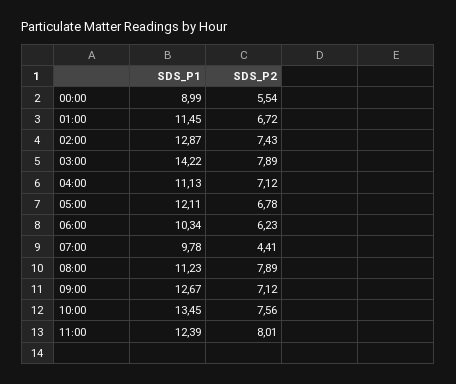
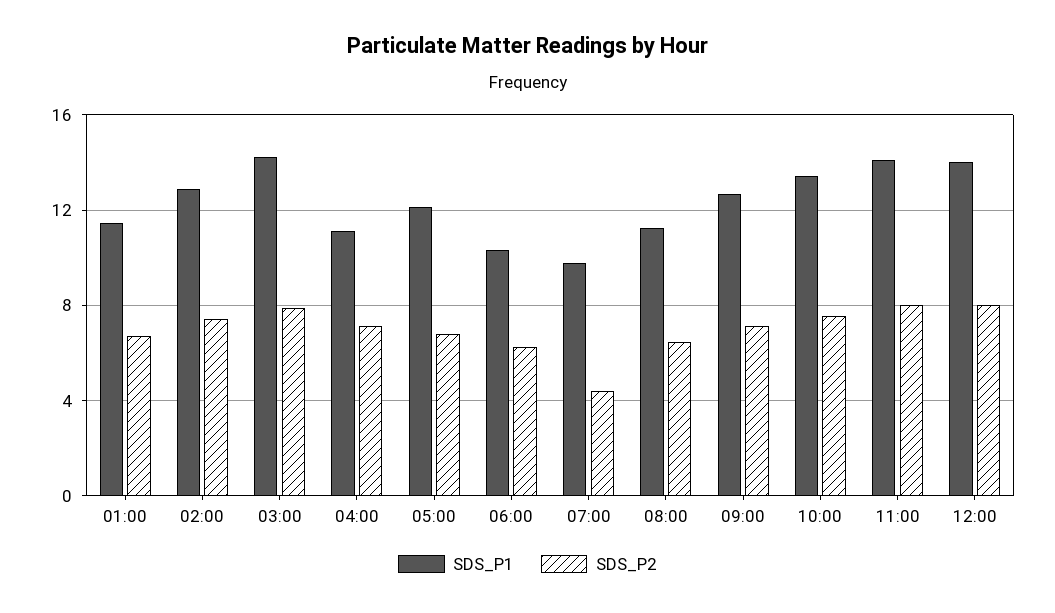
SDS_P1, 00:00: 8.99 -> none
SDS_P2, 00:00: 5.54 -> none
SDS_P2, 08:00: 7.89 -> 6.5
SDS_P1, 11:00: 12.39 -> 14
SDS_P1, 12:00: none -> 14
SDS_P2, 12:00: none -> 8

